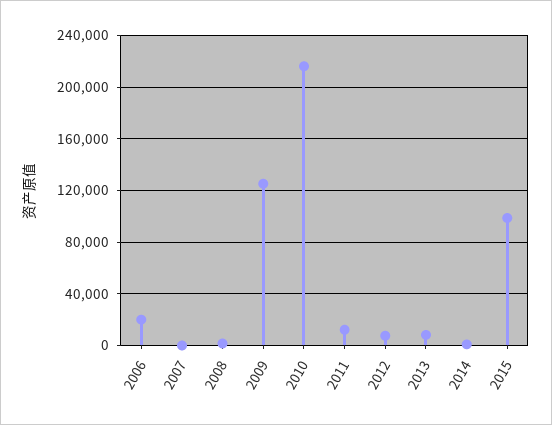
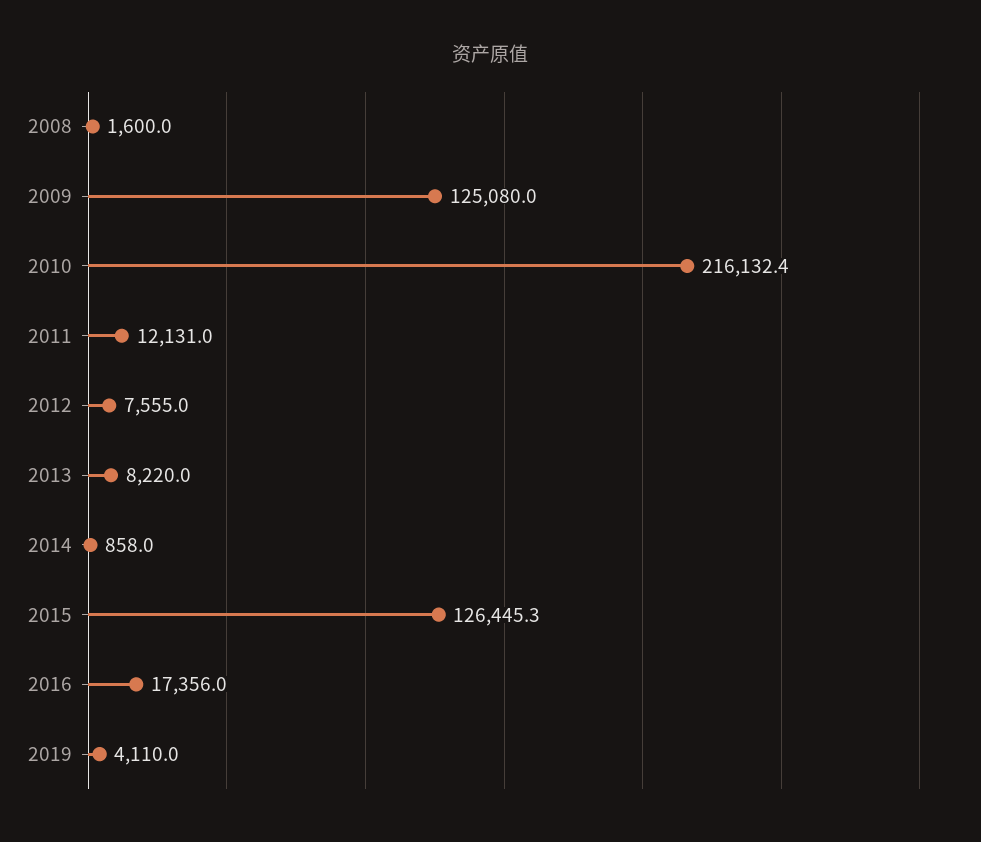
2006: 20000 -> none
2007: 0 -> none
2015: 100000 -> 126445.3
2016: none -> 17356
2019: none -> 4110

